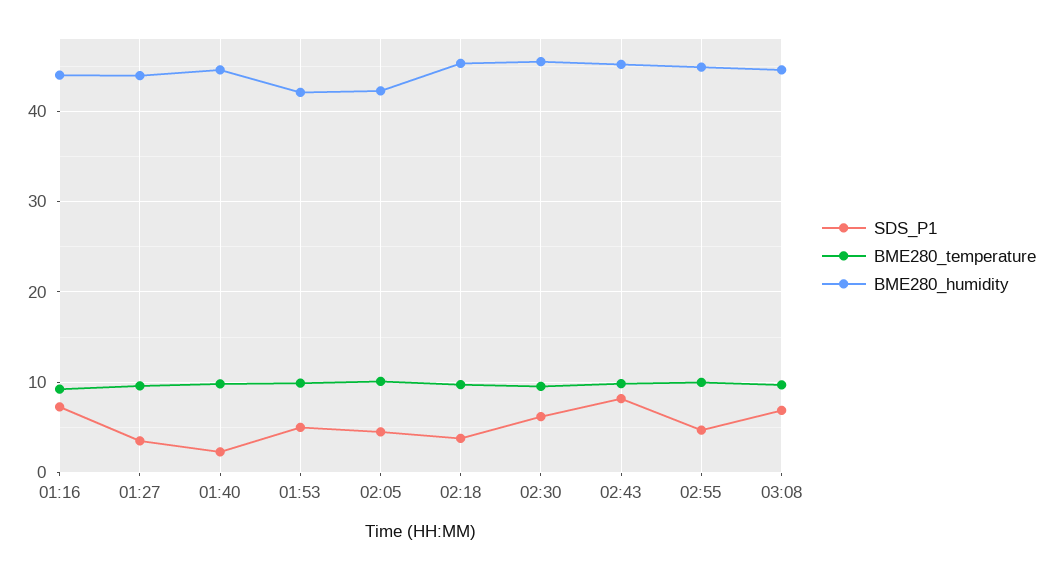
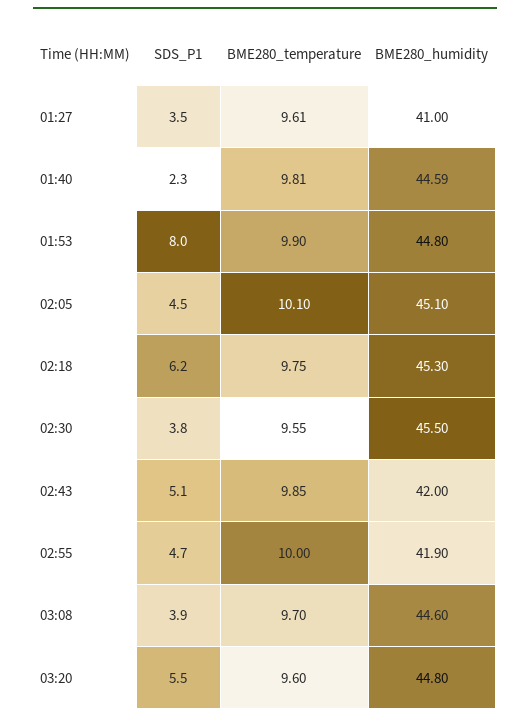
SDS_P1, 01:16: 7 -> none
BME280_temperature, 01:16: 9 -> none
BME280_humidity, 01:16: 44 -> none
BME280_humidity, 01:27: 44 -> 41
SDS_P1, 01:53: 5 -> 8
BME280_humidity, 01:53: 42 -> 44.8
BME280_humidity, 02:05: 42 -> 45.1
SDS_P1, 02:18: 4 -> 6.2
SDS_P1, 02:30: 6 -> 3.8
SDS_P1, 02:43: 8 -> 5.1
BME280_humidity, 02:43: 45 -> 42
BME280_humidity, 02:55: 45 -> 41.9
SDS_P1, 03:08: 7 -> 3.9
SDS_P1, 03:20: none -> 5.5
BME280_temperature, 03:20: none -> 9.6
BME280_humidity, 03:20: none -> 44.8

